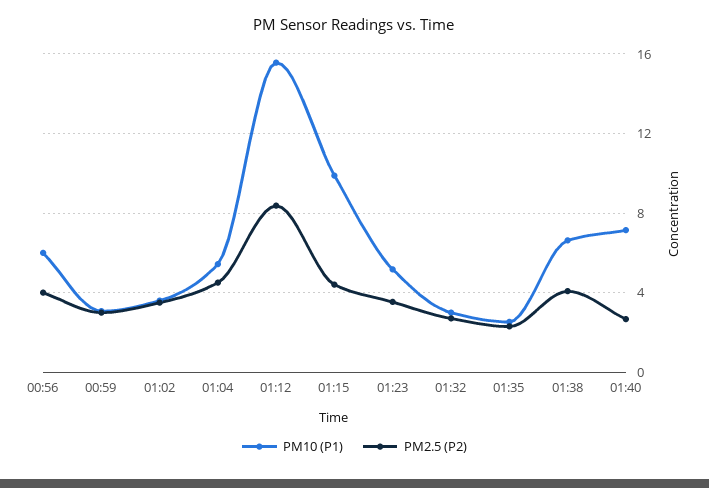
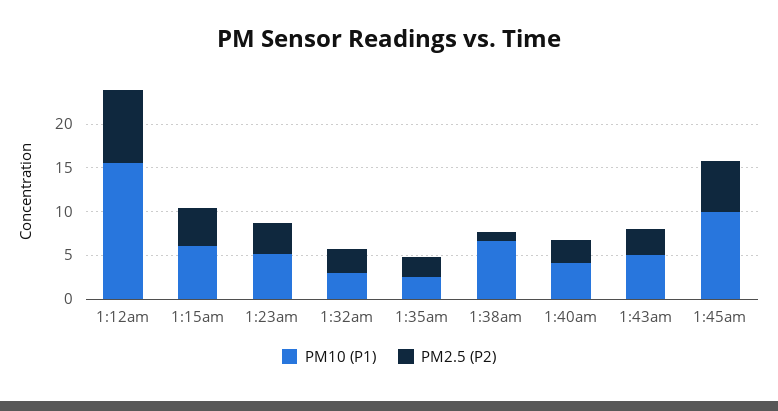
PM10 (P1), 00:56: 6 -> none
PM2.5 (P2), 00:56: 4 -> none
PM10 (P1), 00:59: 3 -> none
PM2.5 (P2), 00:59: 3 -> none
PM10 (P1), 01:02: 3.5 -> none
PM2.5 (P2), 01:02: 3.5 -> none
PM10 (P1), 01:04: 5.5 -> none
PM2.5 (P2), 01:04: 4.5 -> none
PM10 (P1), 01:15: 10 -> 6
PM2.5 (P2), 01:38: 4 -> 1
PM10 (P1), 01:40: 7 -> 4
PM10 (P1), 1:43am: none -> 5
PM2.5 (P2), 1:43am: none -> 3
PM10 (P1), 1:45am: none -> 10
PM2.5 (P2), 1:45am: none -> 6

